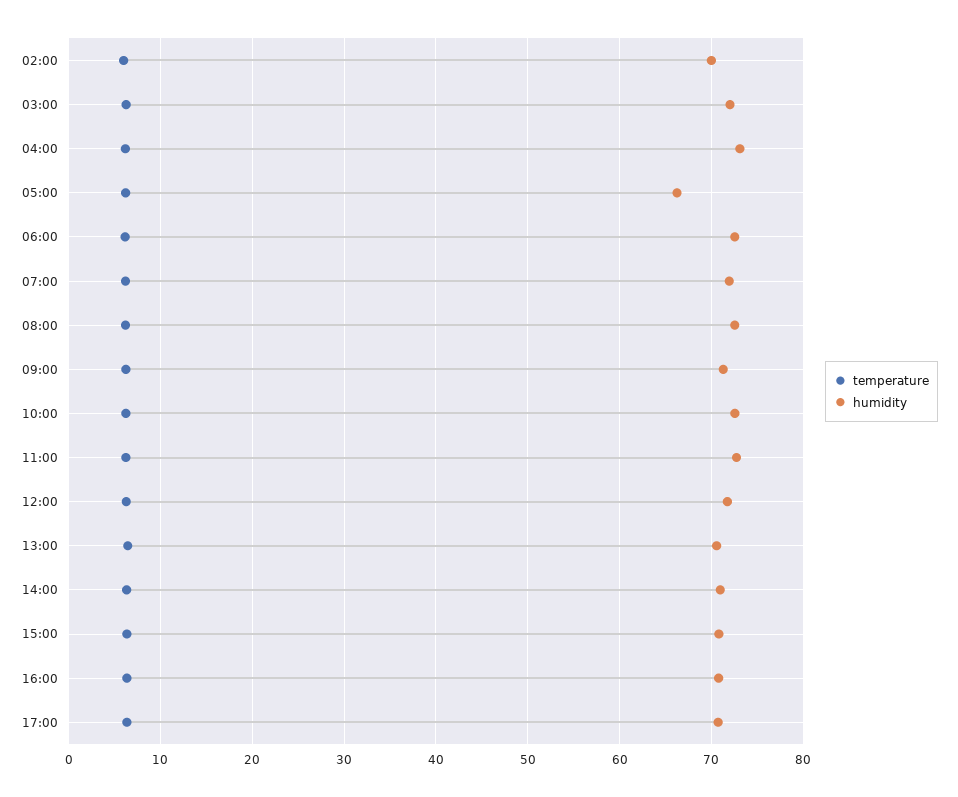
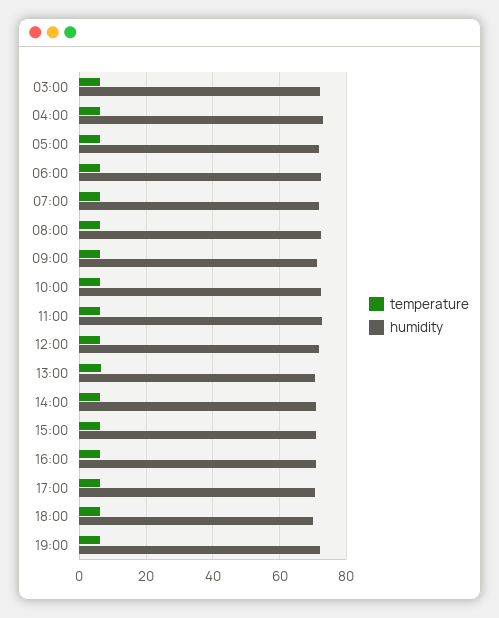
temperature, 02:00: 6 -> none
humidity, 02:00: 70 -> none
humidity, 05:00: 66 -> 72
temperature, 18:00: none -> 6
humidity, 18:00: none -> 70
temperature, 19:00: none -> 6
humidity, 19:00: none -> 72

